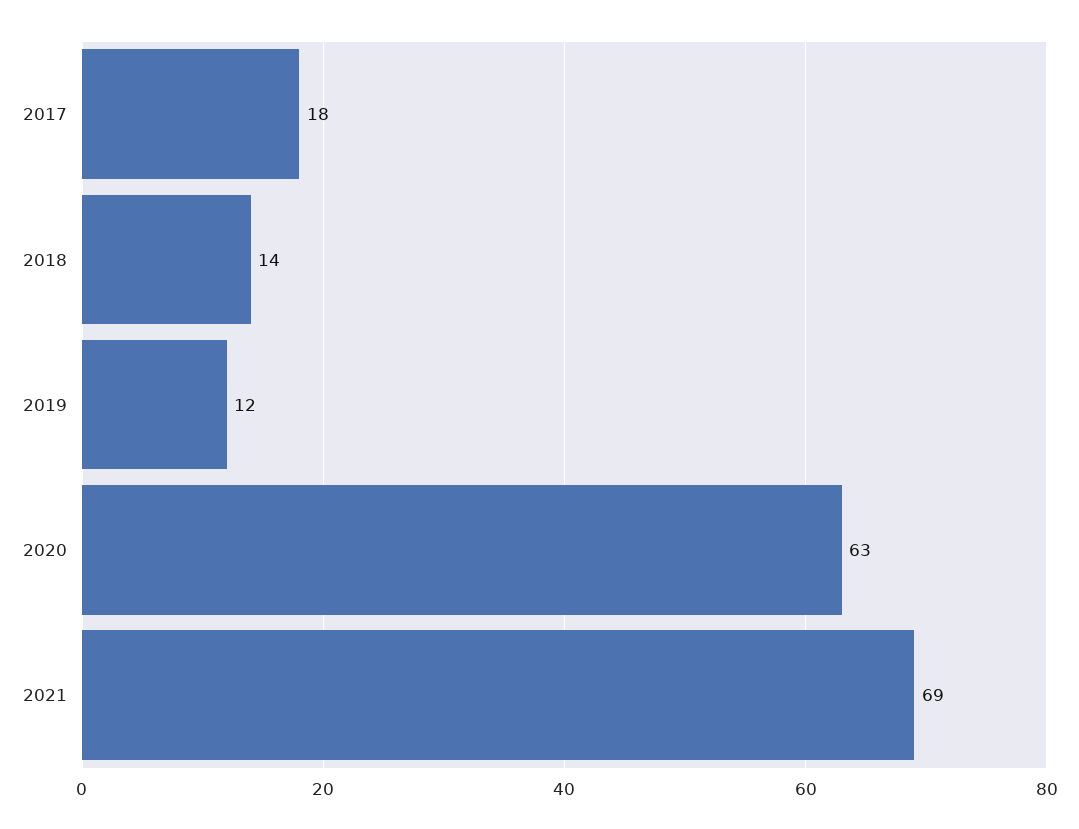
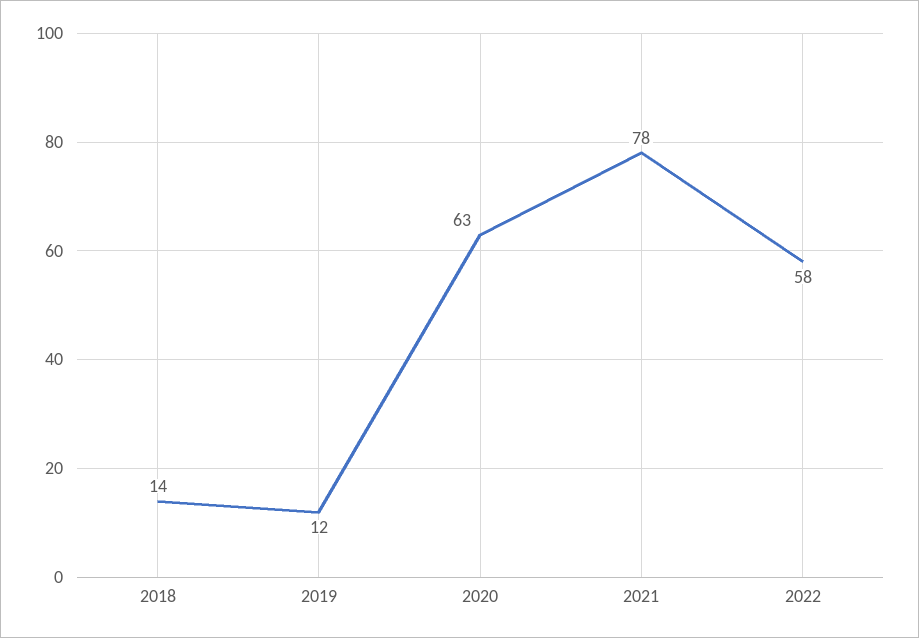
2017: 18 -> none
2021: 69 -> 78
2022: none -> 58

